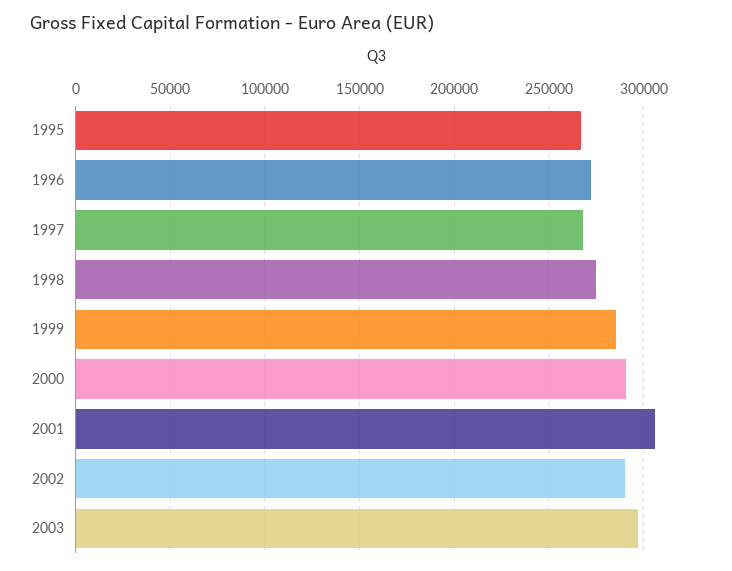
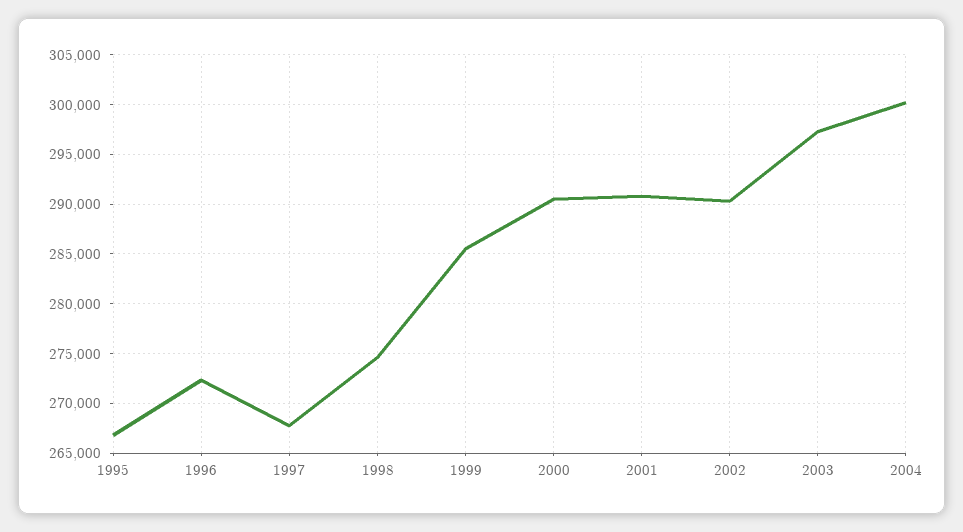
2001: 305000 -> 291000
2004: none -> 300000

